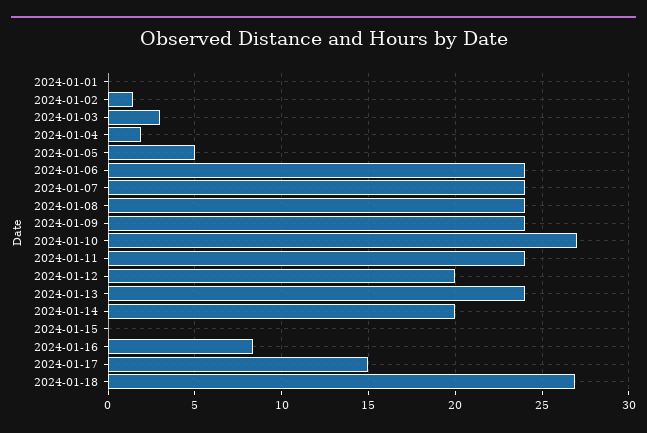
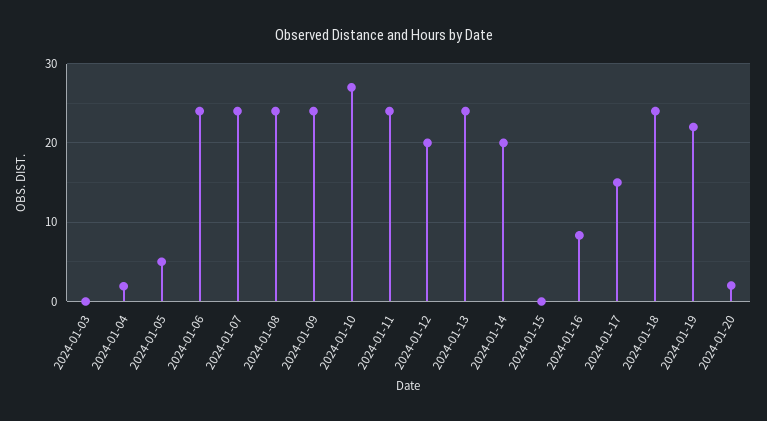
2024-01-01: 0 -> none
2024-01-02: 1.5 -> none
2024-01-03: 3 -> 0
2024-01-18: 27 -> 24
2024-01-19: none -> 22
2024-01-20: none -> 2

